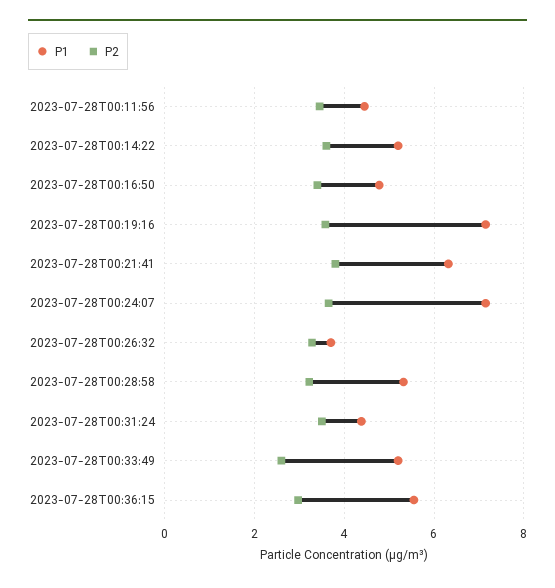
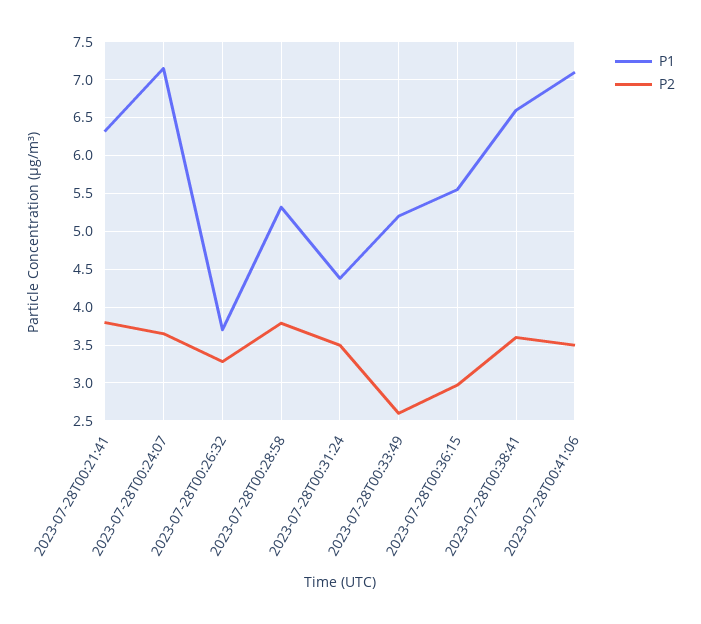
P1, 2023-07-28T00:11:56: 4.4 -> none
P2, 2023-07-28T00:11:56: 3.4 -> none
P1, 2023-07-28T00:14:22: 5.2 -> none
P2, 2023-07-28T00:14:22: 3.6 -> none
P1, 2023-07-28T00:16:50: 4.8 -> none
P2, 2023-07-28T00:16:50: 3.4 -> none
P1, 2023-07-28T00:19:16: 7.2 -> none
P2, 2023-07-28T00:19:16: 3.6 -> none
P2, 2023-07-28T00:28:58: 3.2 -> 3.8
P1, 2023-07-28T00:38:41: none -> 6.6
P2, 2023-07-28T00:38:41: none -> 3.6
P1, 2023-07-28T00:41:06: none -> 7.1
P2, 2023-07-28T00:41:06: none -> 3.5

